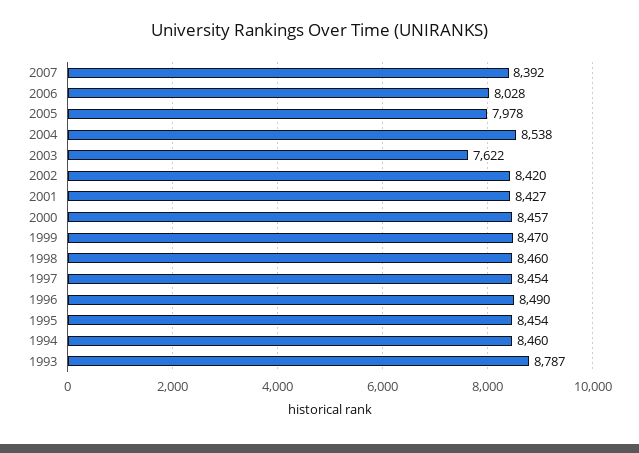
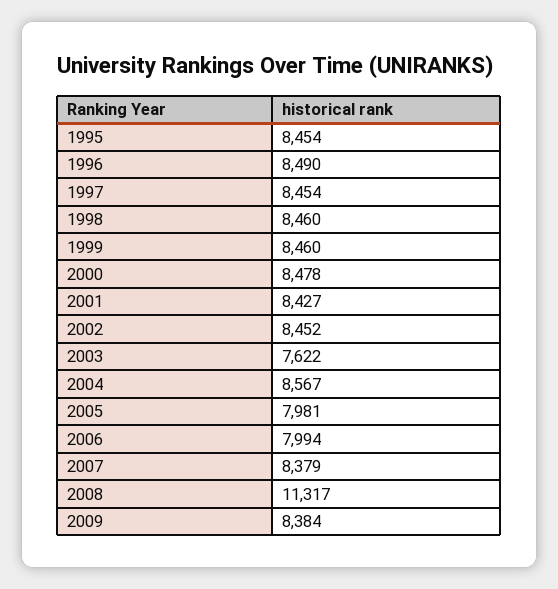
2007: 8392 -> 8379
2006: 8028 -> 7994
2005: 7978 -> 7981
2004: 8538 -> 8567
2002: 8420 -> 8452
2000: 8457 -> 8478
1999: 8470 -> 8460
1994: 8460 -> none
1993: 8787 -> none
2008: none -> 11317
2009: none -> 8384

